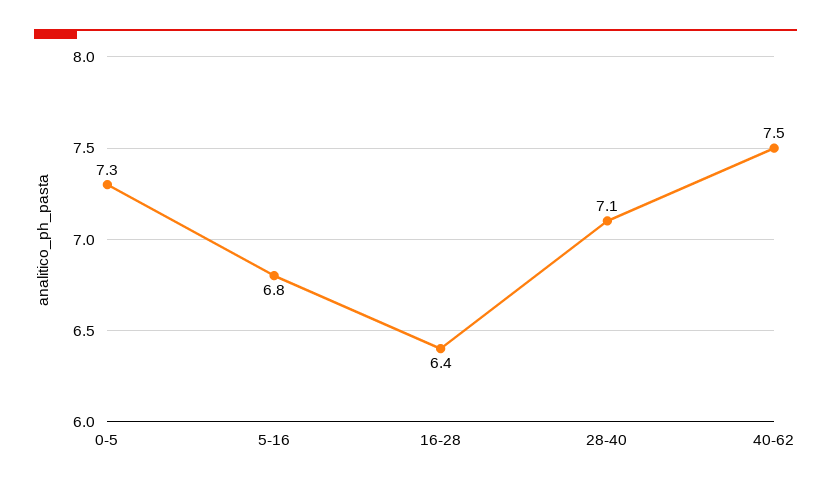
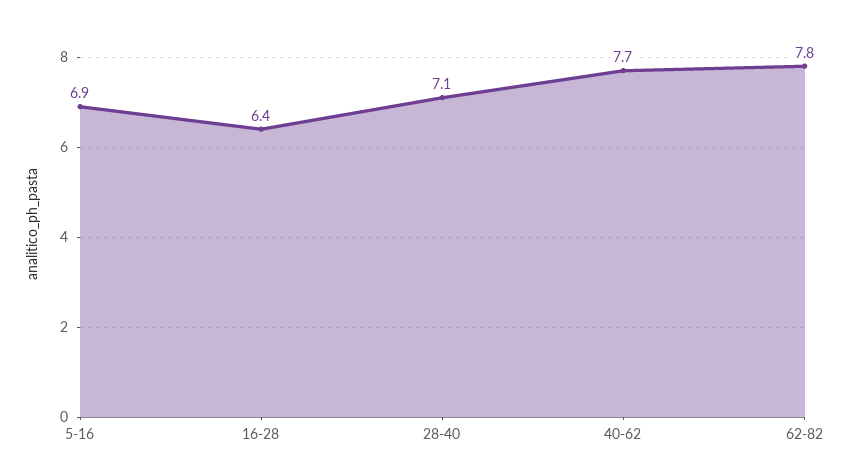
0-5: 7.3 -> none
5-16: 6.8 -> 6.9
40-62: 7.5 -> 7.7
62-82: none -> 7.8

